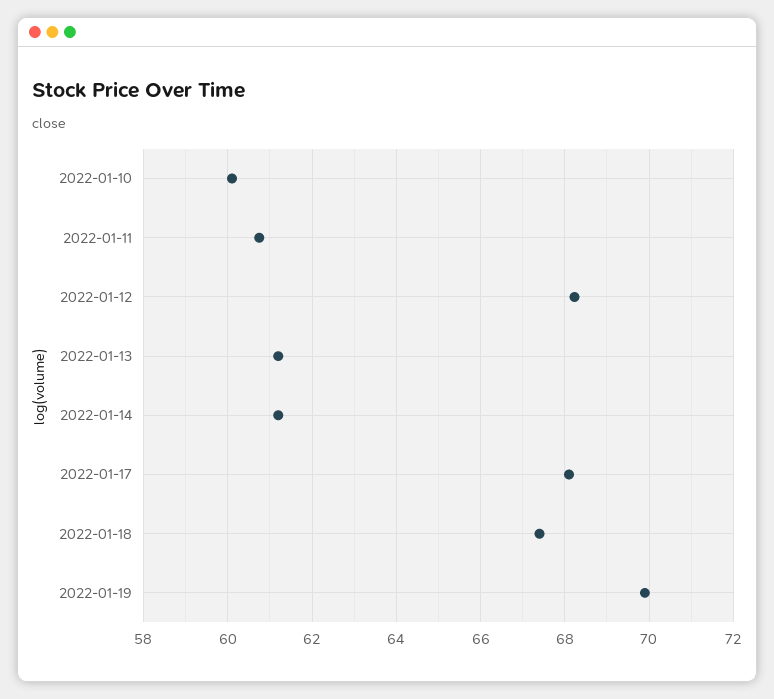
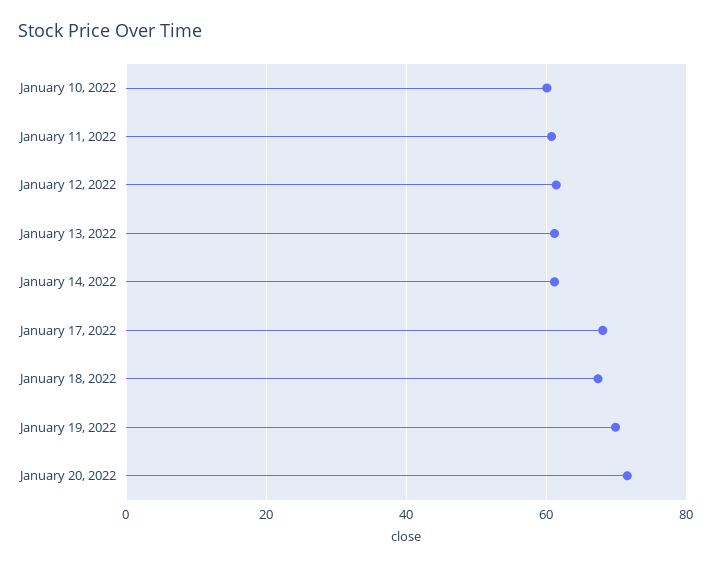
2022-01-12: 68.2 -> 62
January 20, 2022: none -> 72

